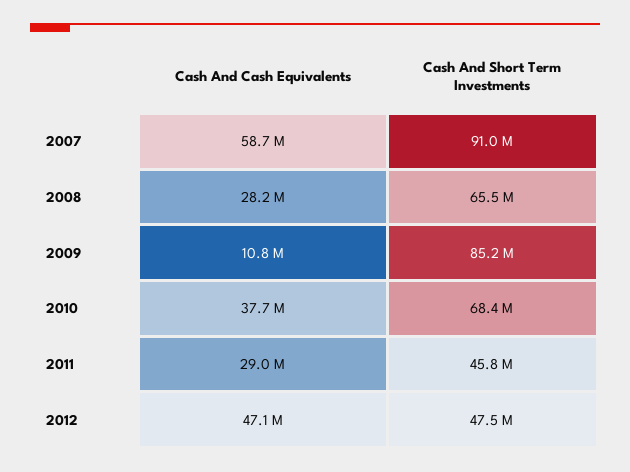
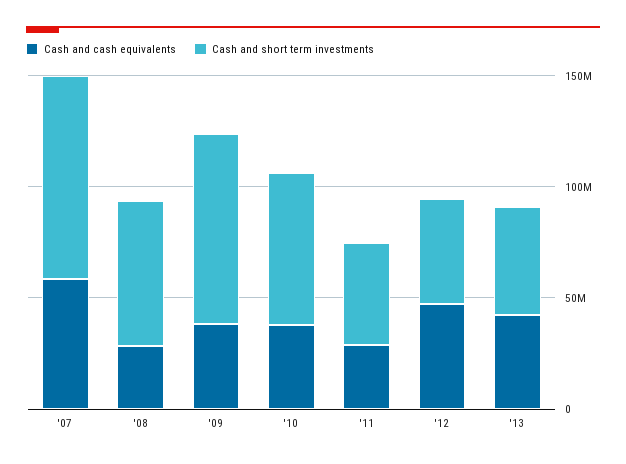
Cash And Cash Equivalents, 2009: 10800000 -> 40000000
Cash And Cash Equivalents, '13: none -> 40000000
Cash And Short Term Investments, '13: none -> 50000000

